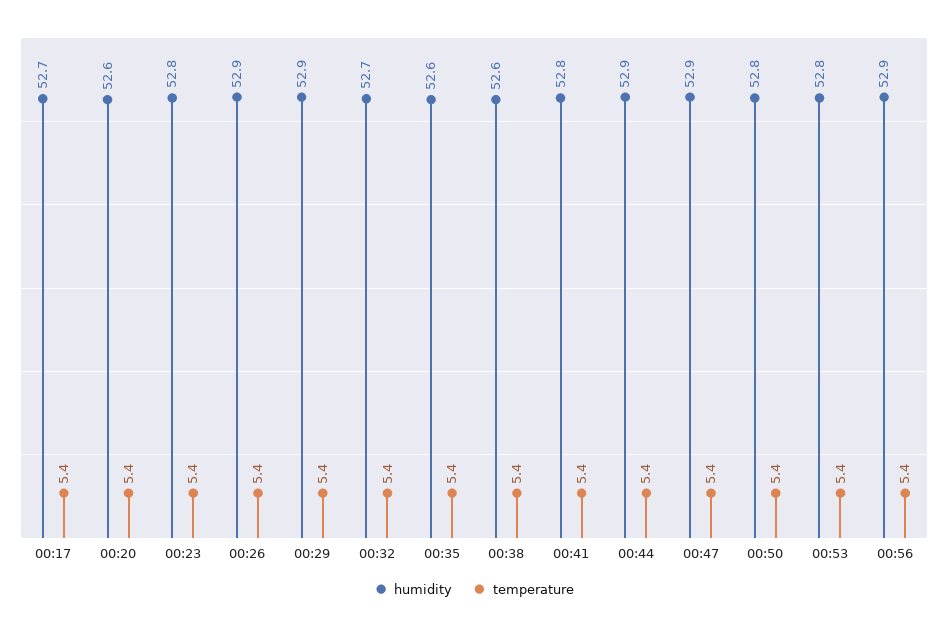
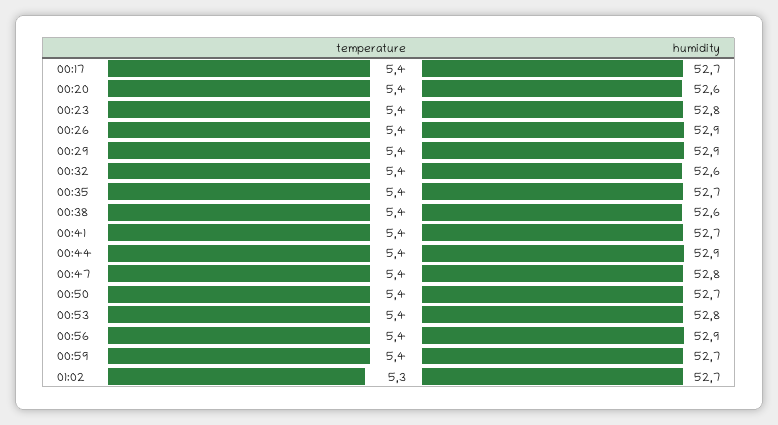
humidity, 00:32: 52.7 -> 52.6
humidity, 00:35: 52.6 -> 52.7
humidity, 00:41: 52.8 -> 52.7
humidity, 00:47: 52.9 -> 52.8
humidity, 00:50: 52.8 -> 52.7
temperature, 00:59: none -> 5.4
humidity, 00:59: none -> 52.7
temperature, 01:02: none -> 5.3
humidity, 01:02: none -> 52.7

